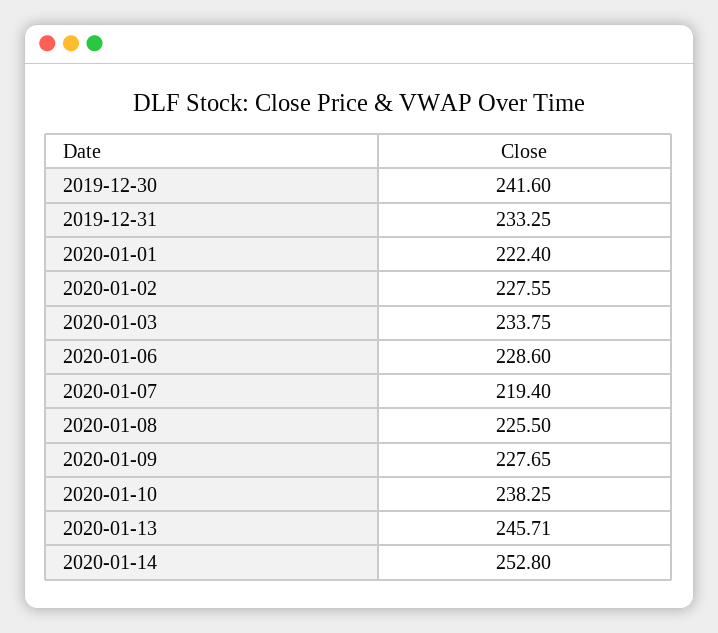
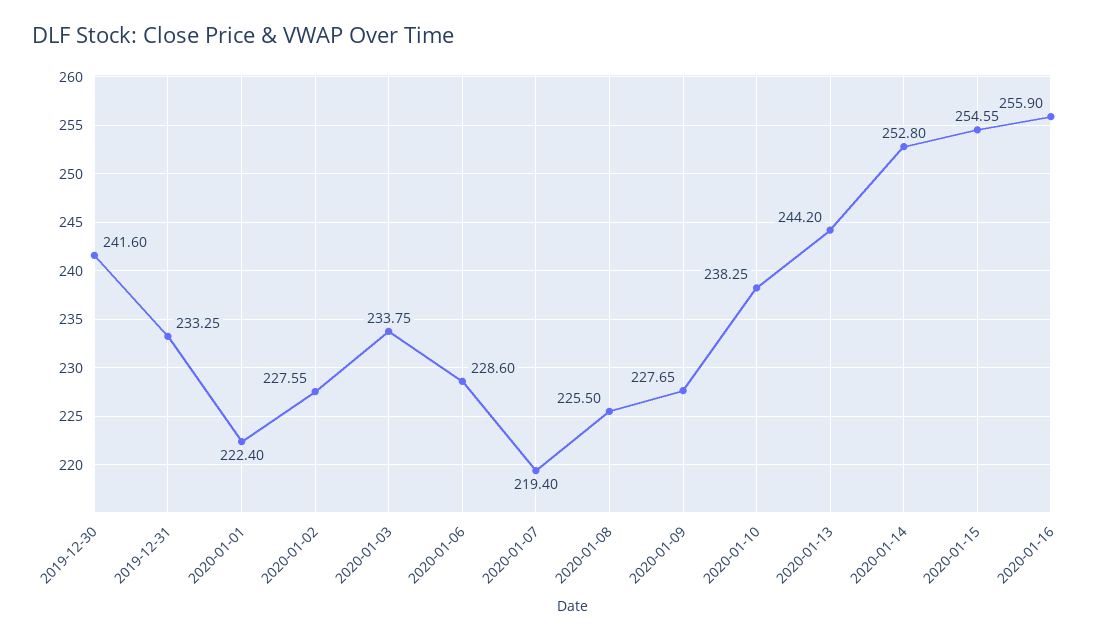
2020-01-13: 245.71 -> 244.2
2020-01-15: none -> 254.55
2020-01-16: none -> 255.9

